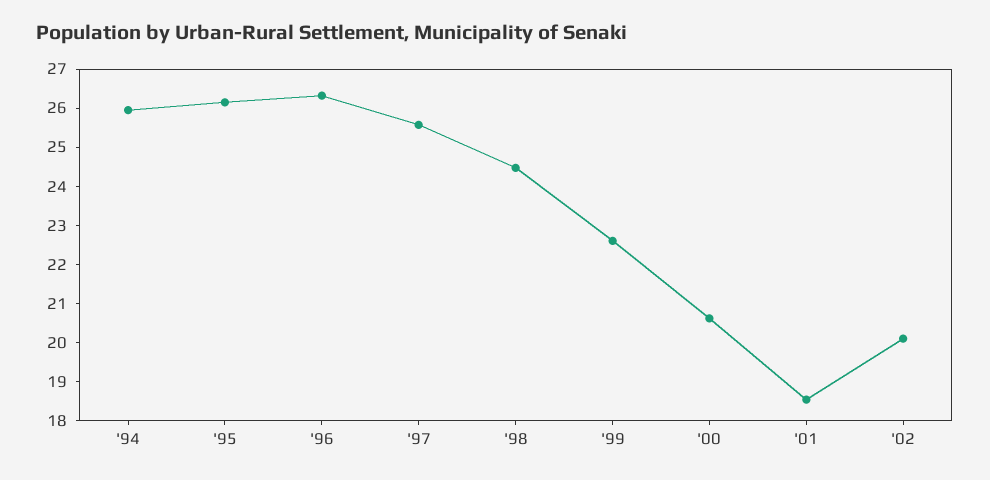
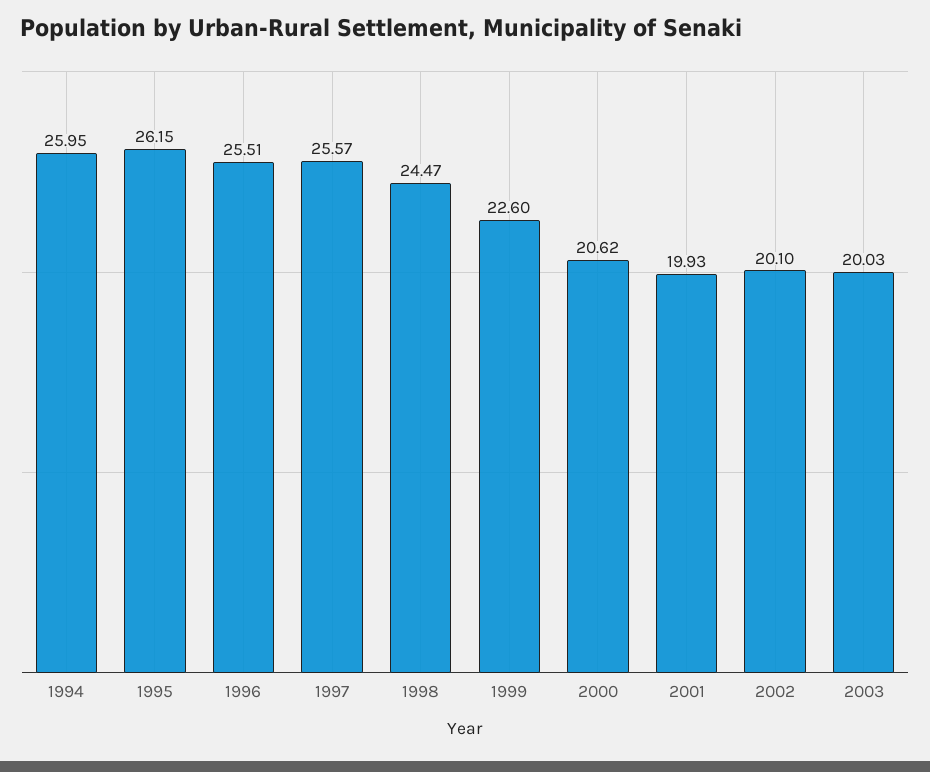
'96: 26.25 -> 25.51
'01: 18.5 -> 19.93
2003: none -> 20.03

